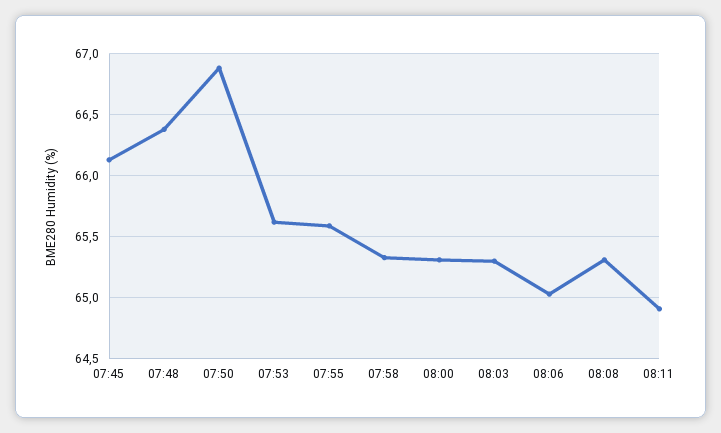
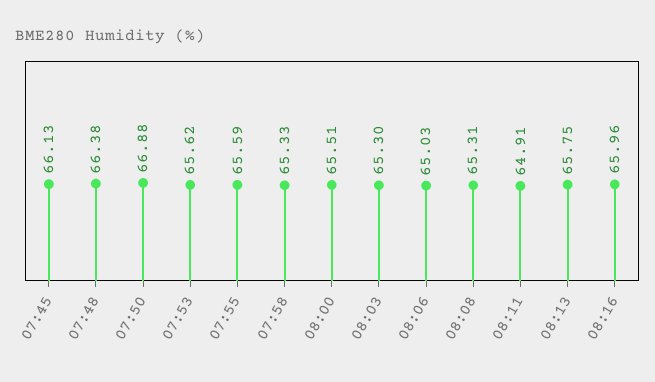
08:00: 65.3 -> 65.51
08:13: none -> 65.75
08:16: none -> 65.96

